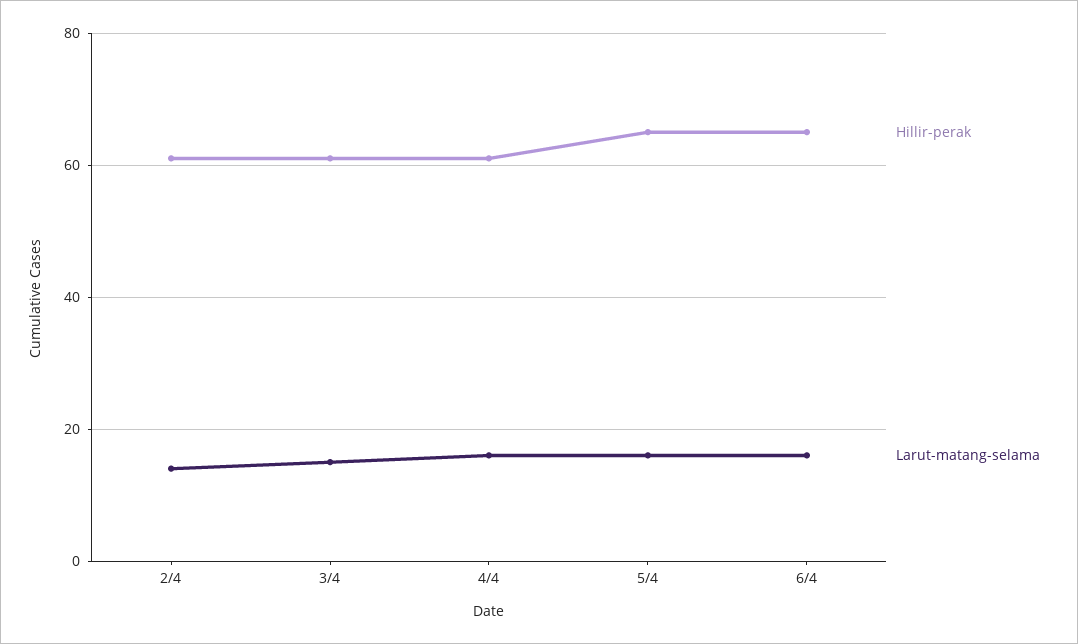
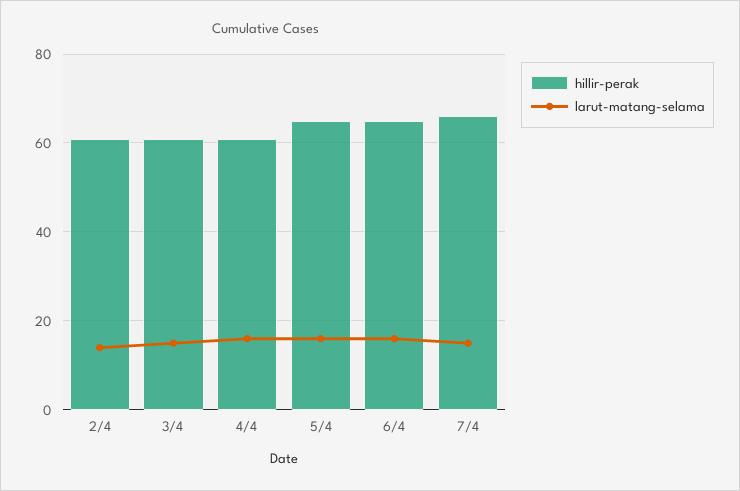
Hillir-perak, 7/4: none -> 65
Larut-matang-selama, 7/4: none -> 15

